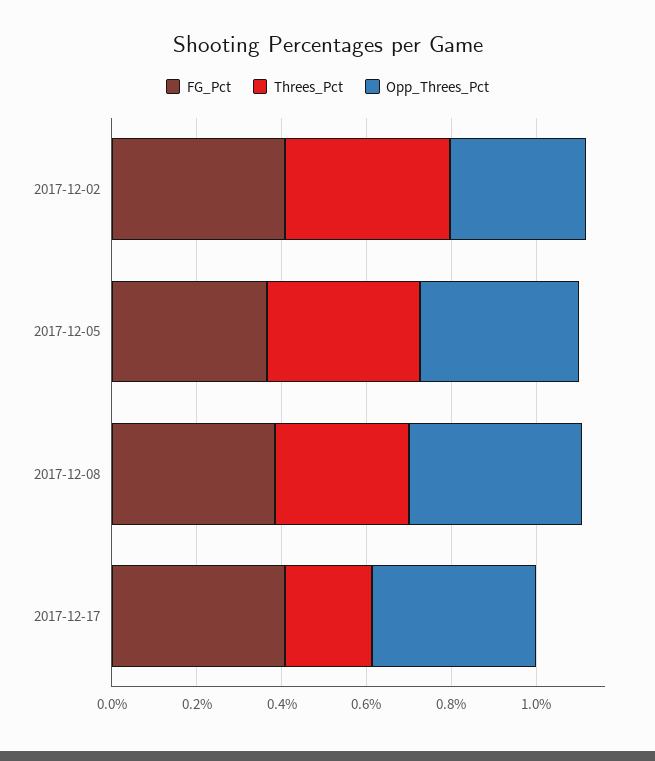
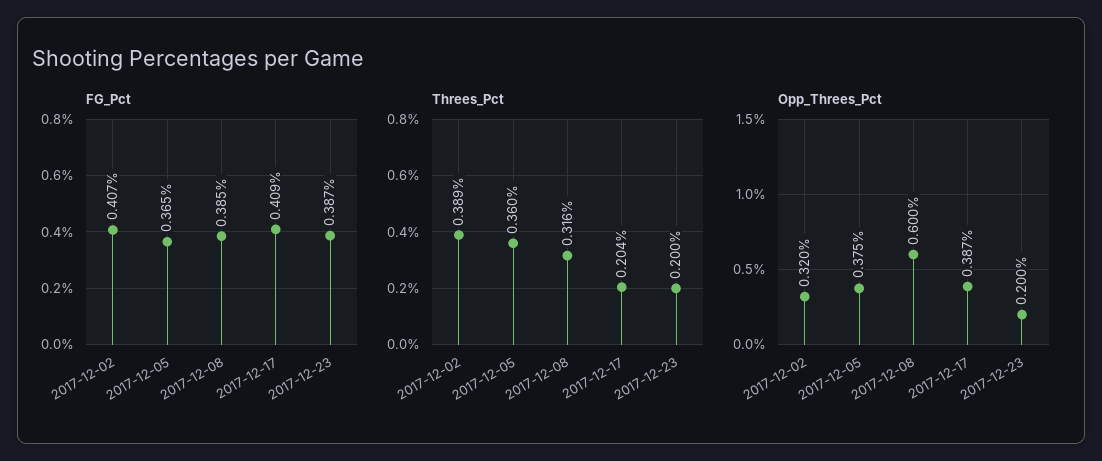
Opp_Threes_Pct, 2017-12-08: 0.4 -> 0.6
FG_Pct, 2017-12-23: none -> 0.387
Threes_Pct, 2017-12-23: none -> 0.2
Opp_Threes_Pct, 2017-12-23: none -> 0.2

